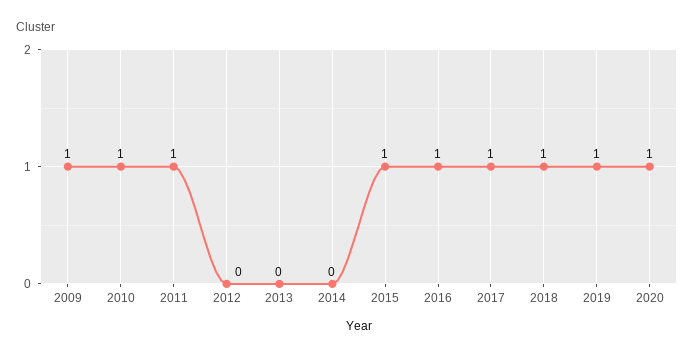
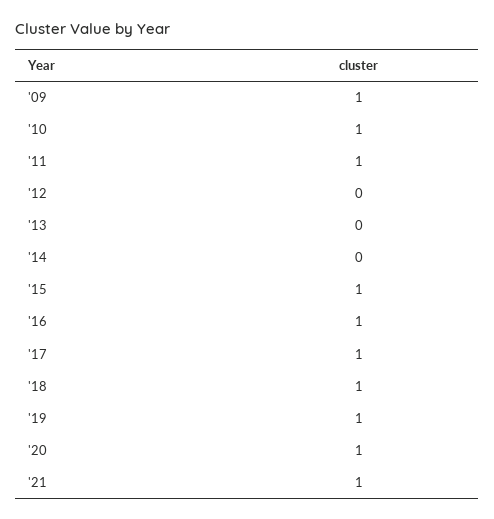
'21: none -> 1

